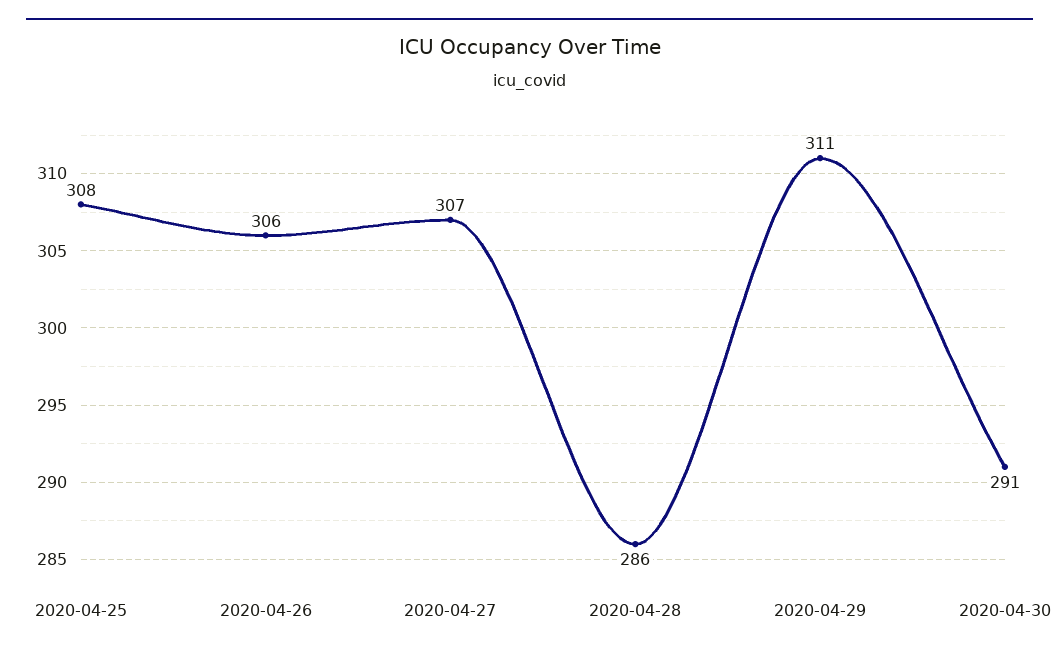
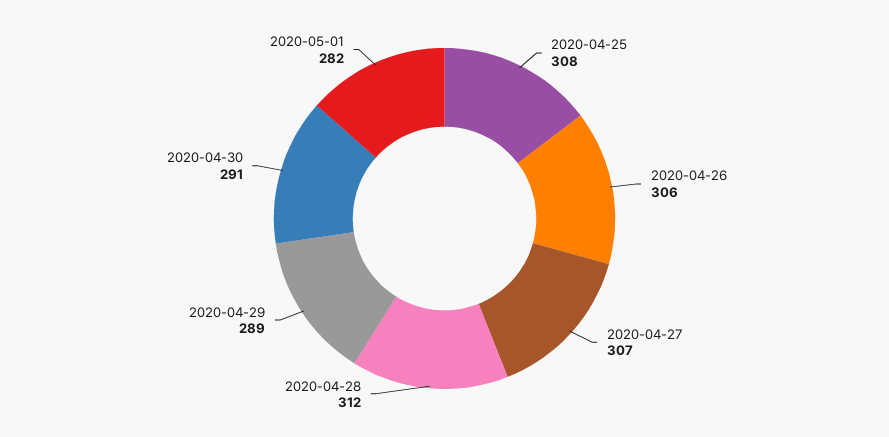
2020-04-28: 286 -> 312
2020-04-29: 311 -> 289
2020-05-01: none -> 282

